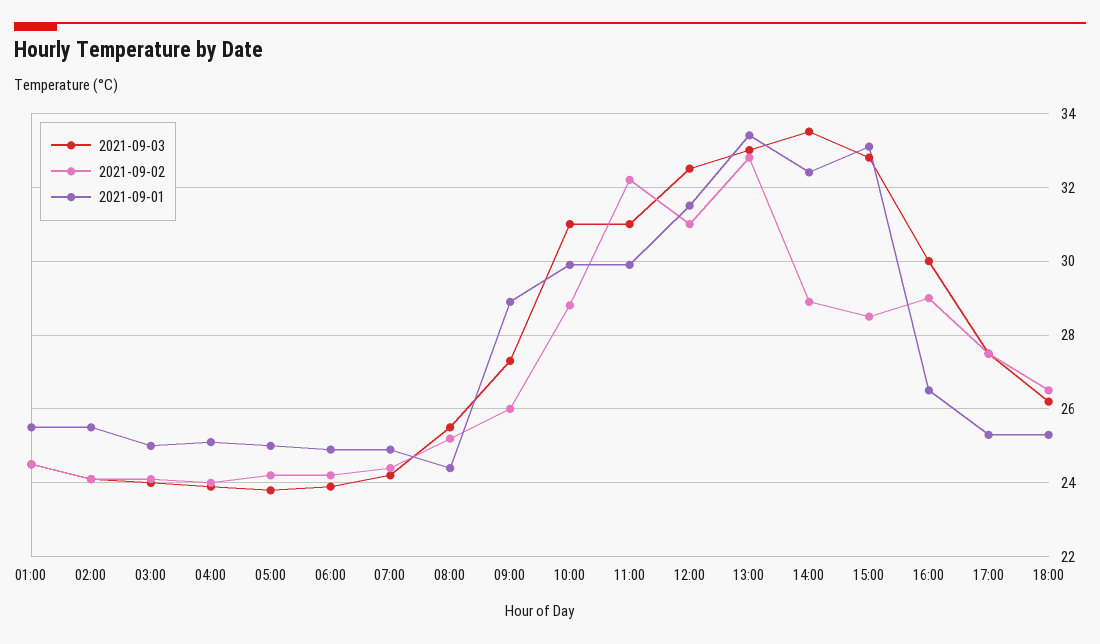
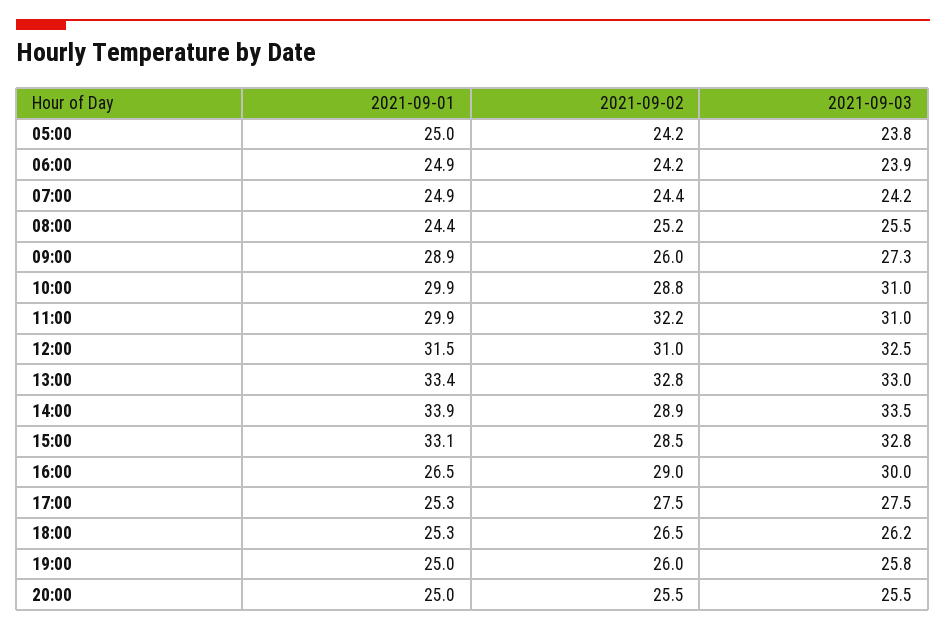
2021-09-03, 01:00: 24.5 -> none
2021-09-02, 01:00: 24.5 -> none
2021-09-01, 01:00: 25.5 -> none
2021-09-03, 02:00: 24 -> none
2021-09-02, 02:00: 24 -> none
2021-09-01, 02:00: 25.5 -> none
2021-09-03, 03:00: 24 -> none
2021-09-02, 03:00: 24 -> none
2021-09-01, 03:00: 25 -> none
2021-09-03, 04:00: 24 -> none
2021-09-02, 04:00: 24 -> none
2021-09-01, 04:00: 25 -> none
2021-09-01, 14:00: 32.5 -> 33.9
2021-09-01, 19:00: none -> 25
2021-09-02, 19:00: none -> 26
2021-09-03, 19:00: none -> 25.8
2021-09-01, 20:00: none -> 25
2021-09-02, 20:00: none -> 25.5
2021-09-03, 20:00: none -> 25.5

